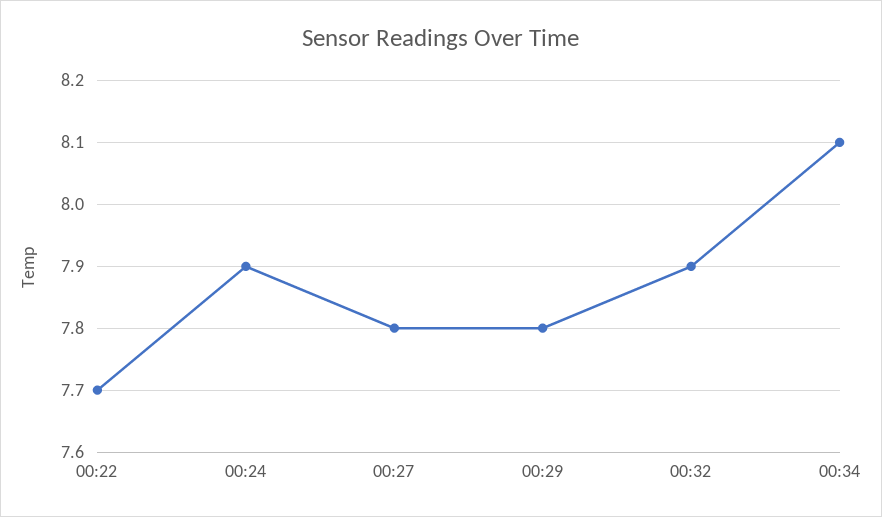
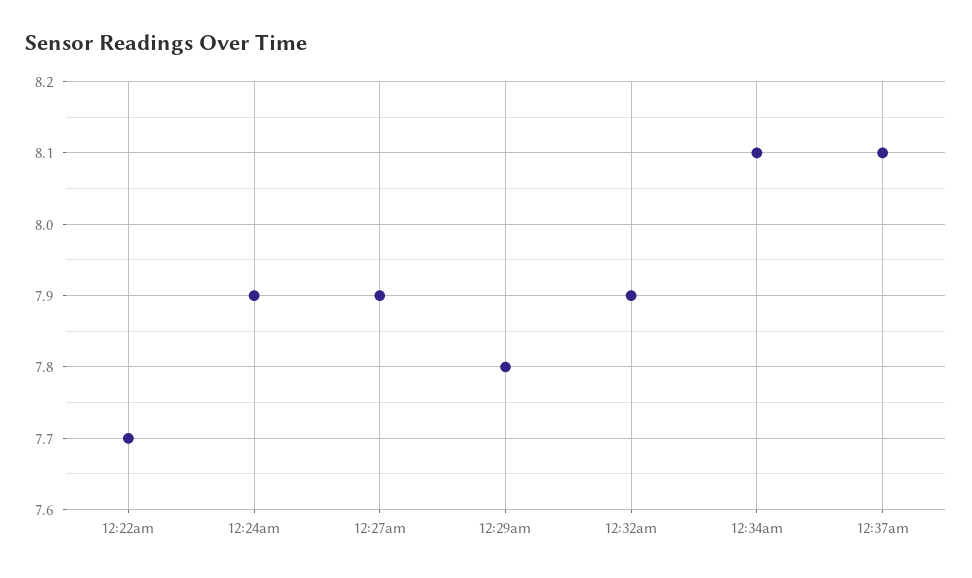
00:27: 7.8 -> 7.9
12:37am: none -> 8.1

